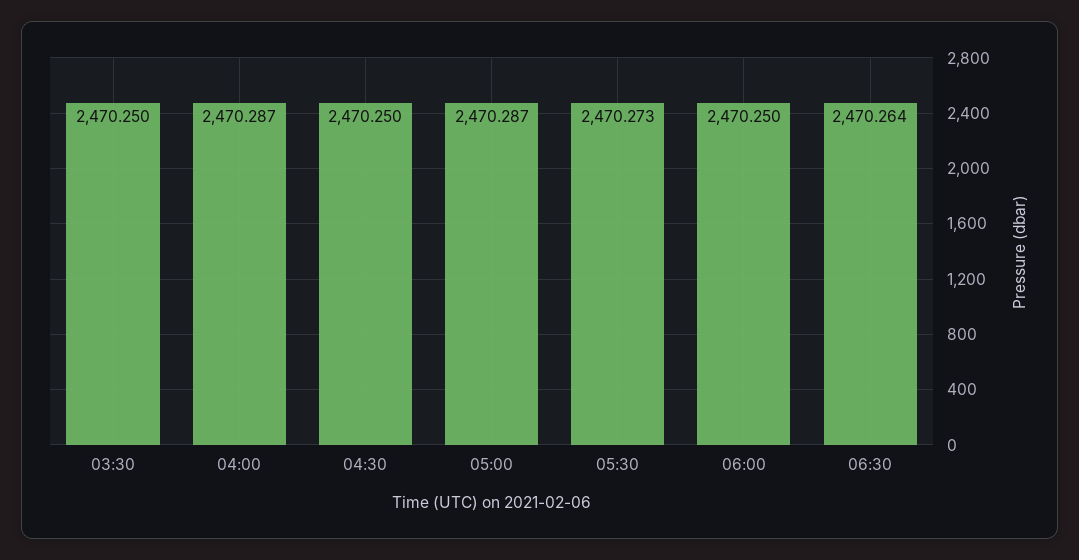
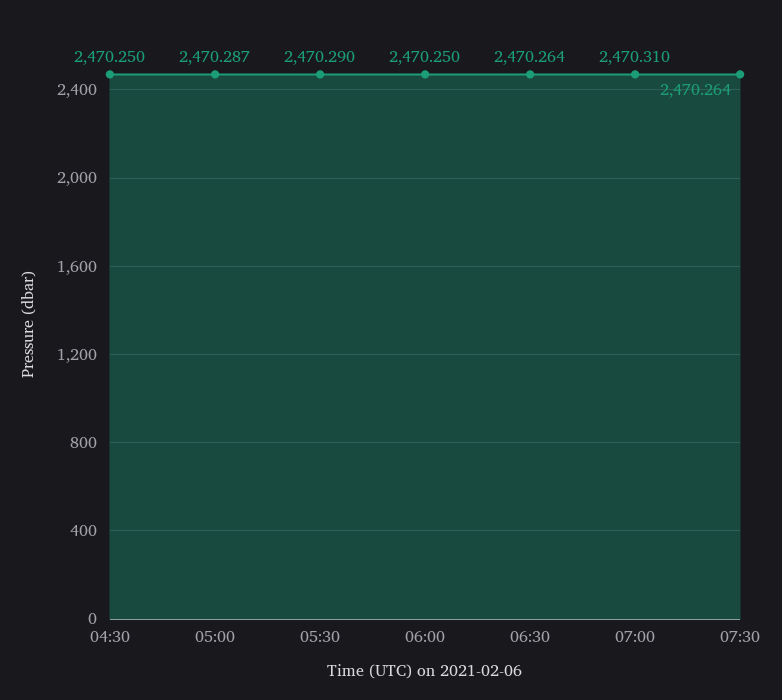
03:30: 2470.25 -> none
04:00: 2470.287 -> none
05:30: 2470.273 -> 2470.29
07:00: none -> 2470.31
07:30: none -> 2470.264

